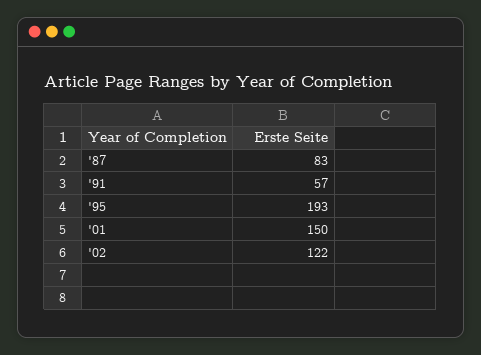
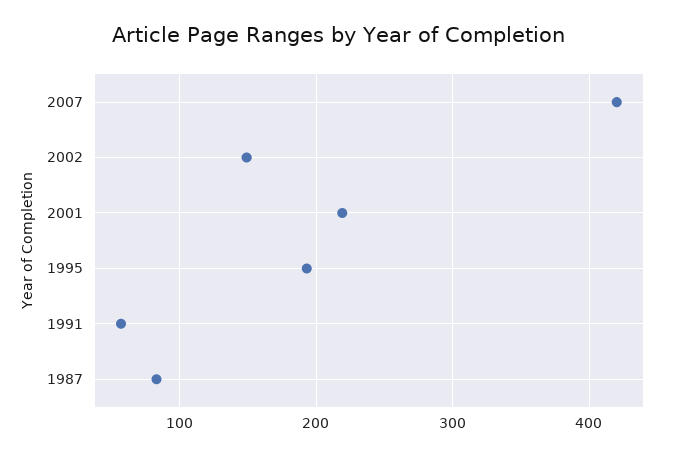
'01: 150 -> 220
'02: 122 -> 150
2007: none -> 420

